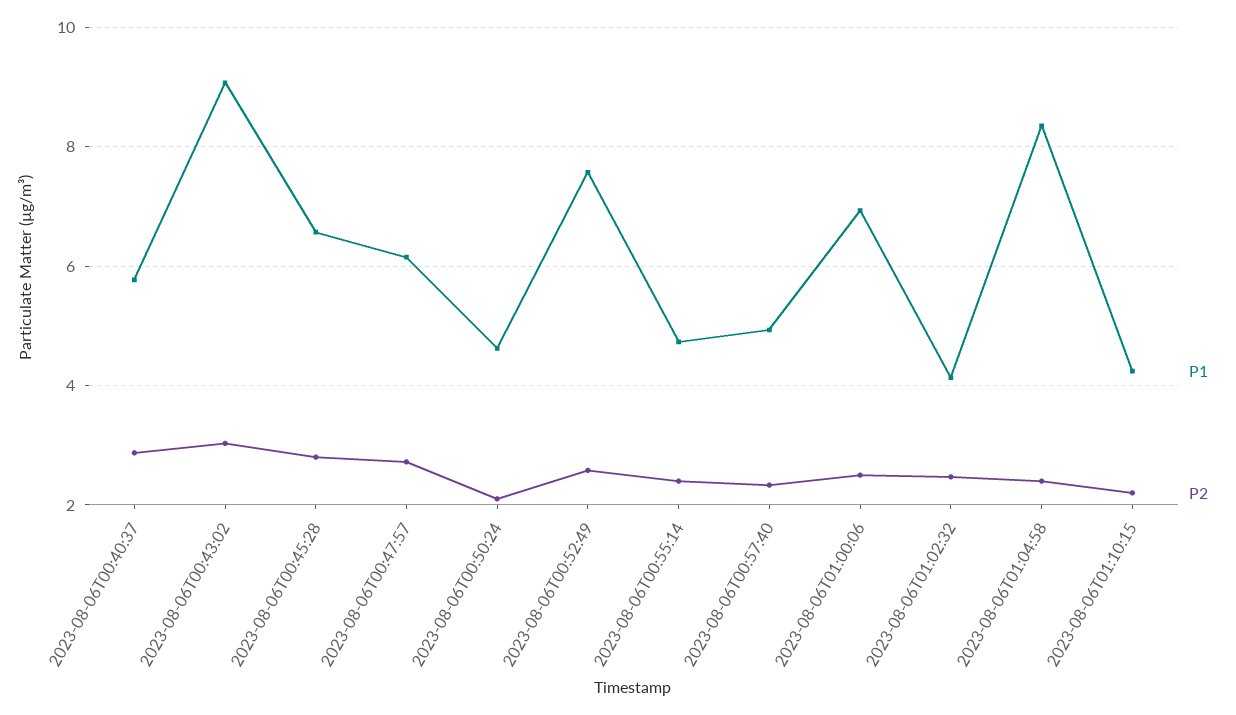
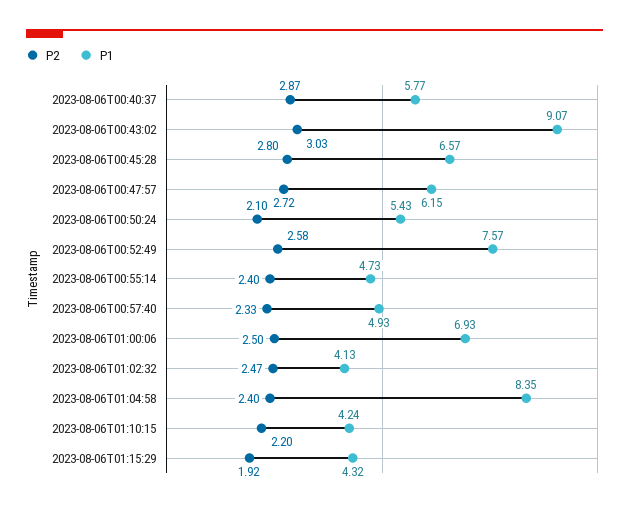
P1, 2023-08-06T00:50:24: 4.6 -> 5.43
P2, 2023-08-06T01:15:29: none -> 1.92
P1, 2023-08-06T01:15:29: none -> 4.32

